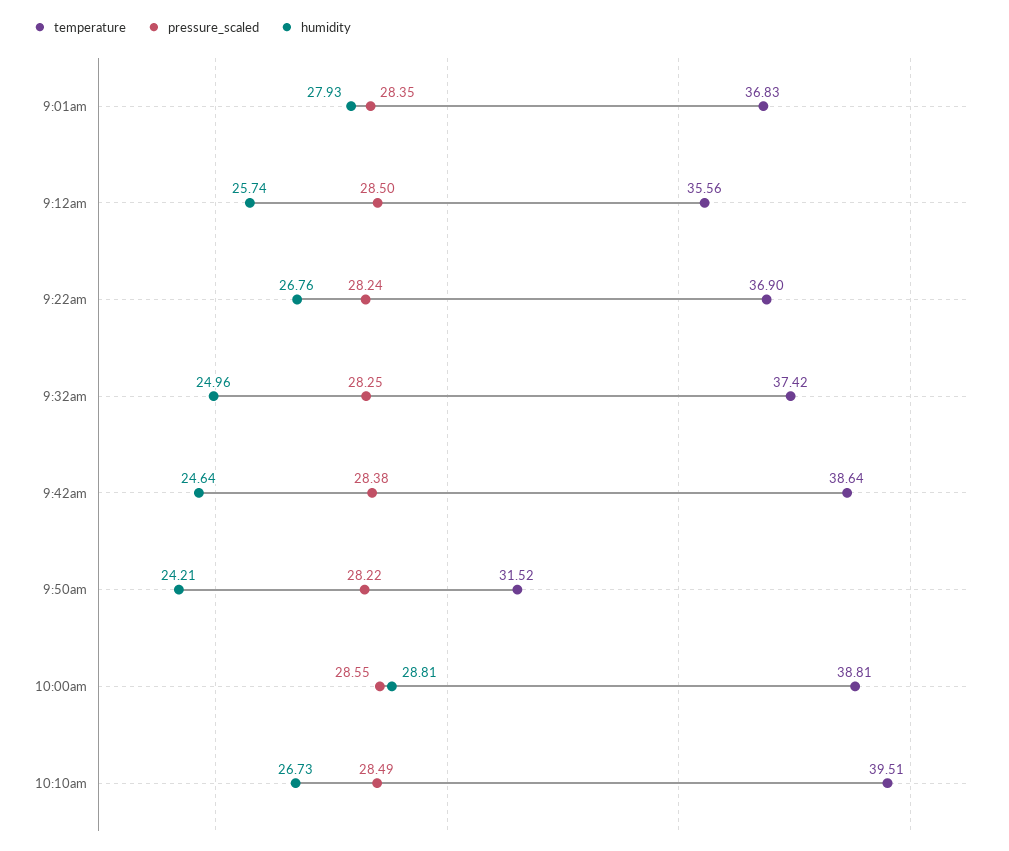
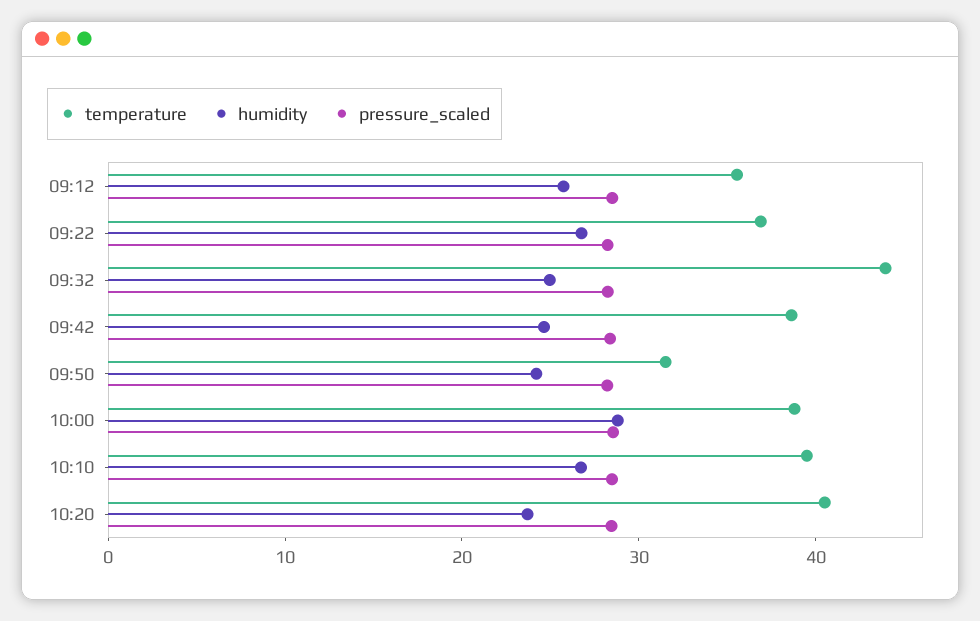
temperature, 9:01am: 36.83 -> none
pressure_scaled, 9:01am: 28.35 -> none
humidity, 9:01am: 27.93 -> none
temperature, 9:32am: 37.42 -> 44
temperature, 10:20: none -> 40
humidity, 10:20: none -> 24
pressure_scaled, 10:20: none -> 28

